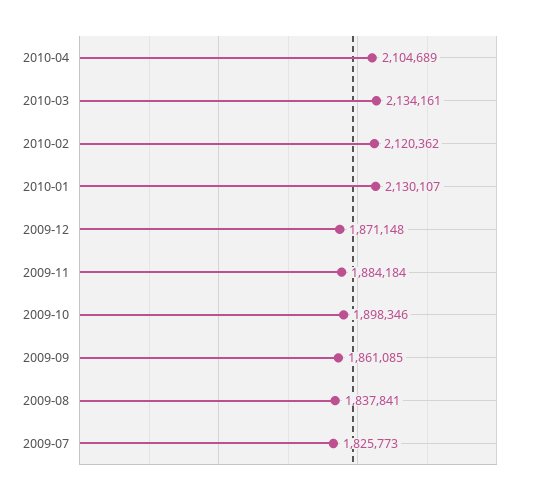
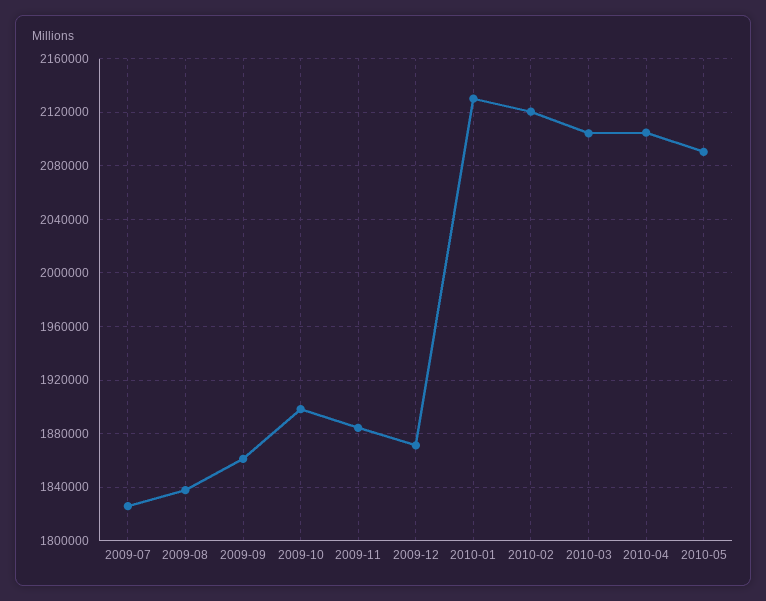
2010-03: 2134161 -> 2105000
2010-05: none -> 2090000

